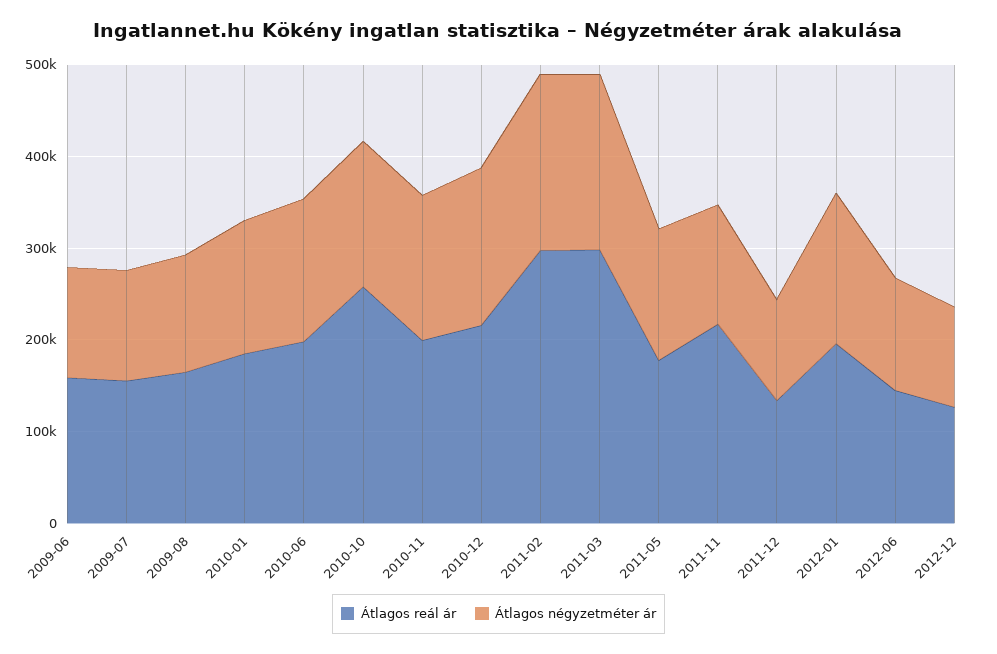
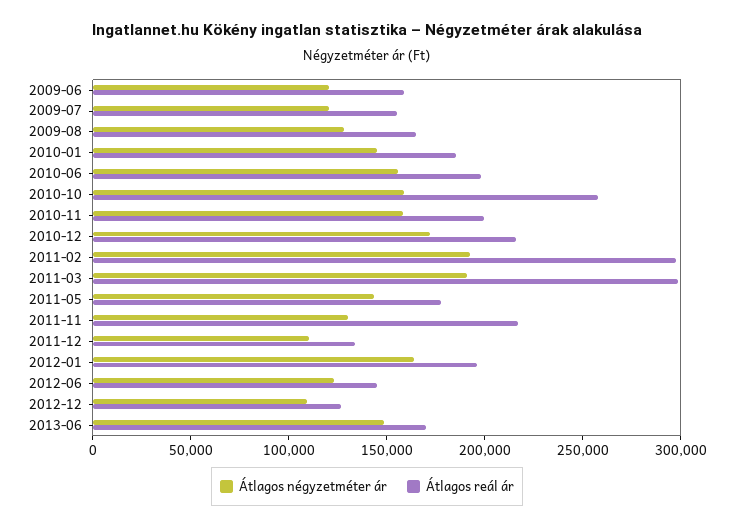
Átlagos négyzetméter ár, 2013-06: none -> 150000
Átlagos reál ár, 2013-06: none -> 170000

